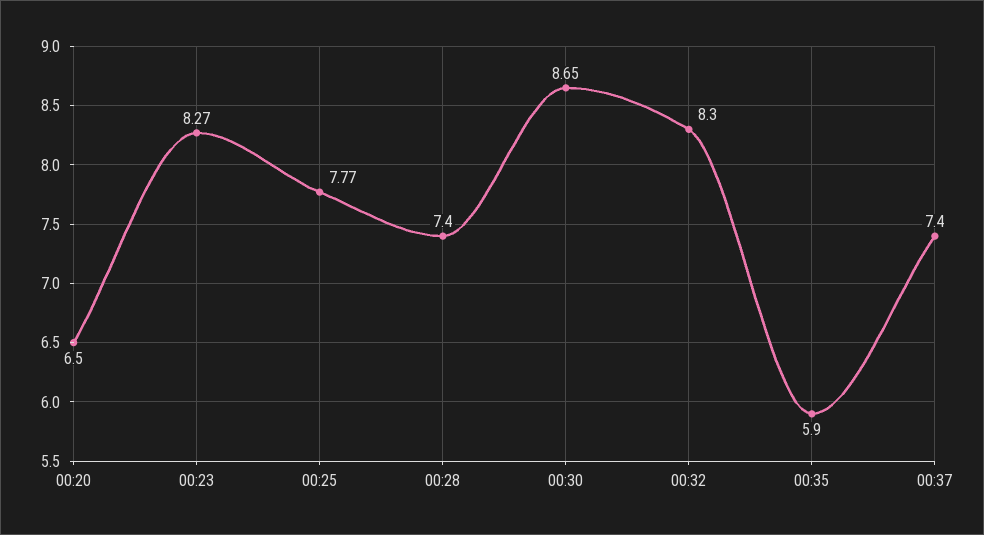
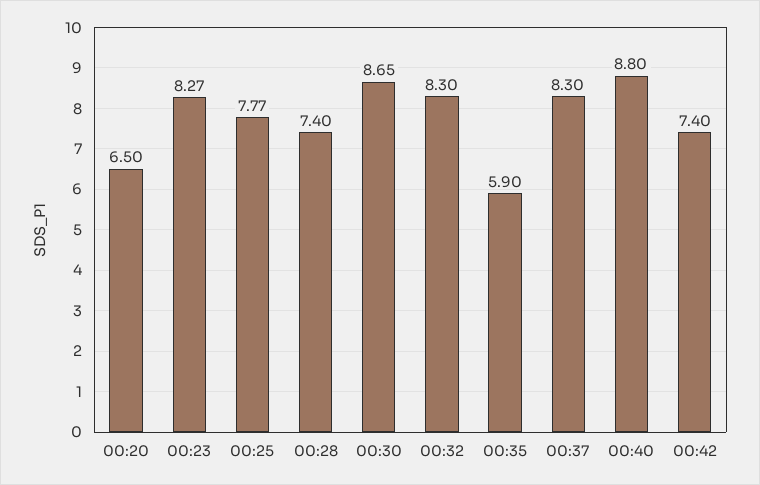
00:37: 7.4 -> 8.3
00:40: none -> 8.8
00:42: none -> 7.4

